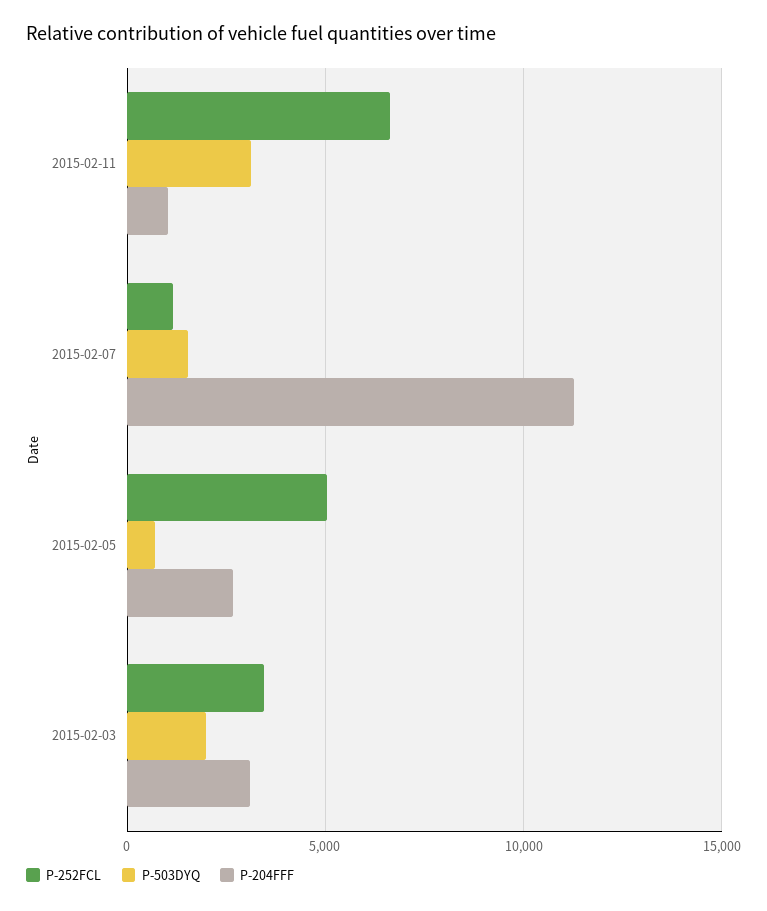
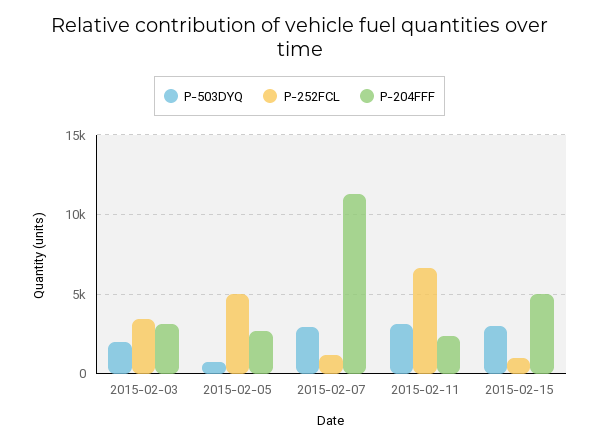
P-204FFF, 2015-02-11: 1000 -> 2500
P-503DYQ, 2015-02-07: 1500 -> 3000
P-503DYQ, 2015-02-15: none -> 3000
P-252FCL, 2015-02-15: none -> 1000
P-204FFF, 2015-02-15: none -> 5000

